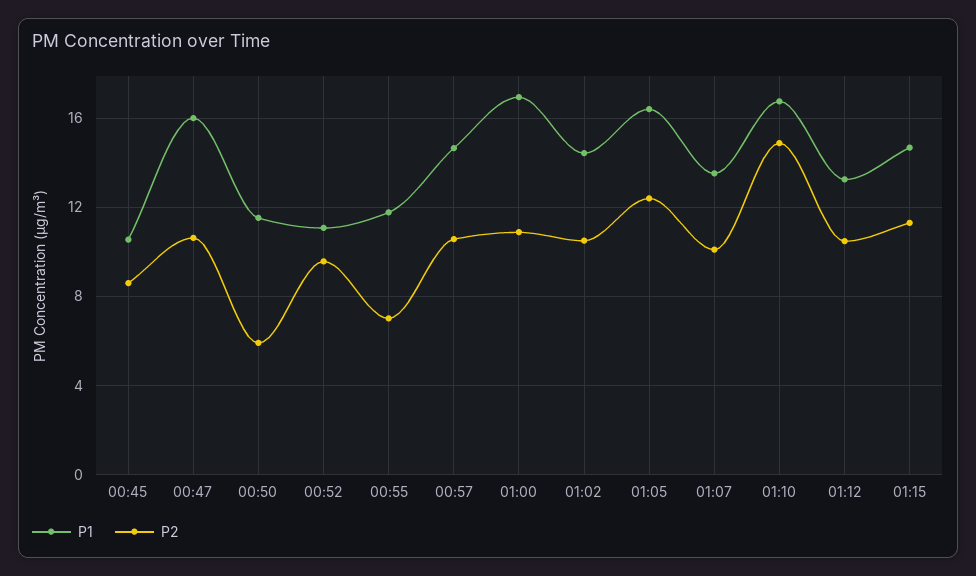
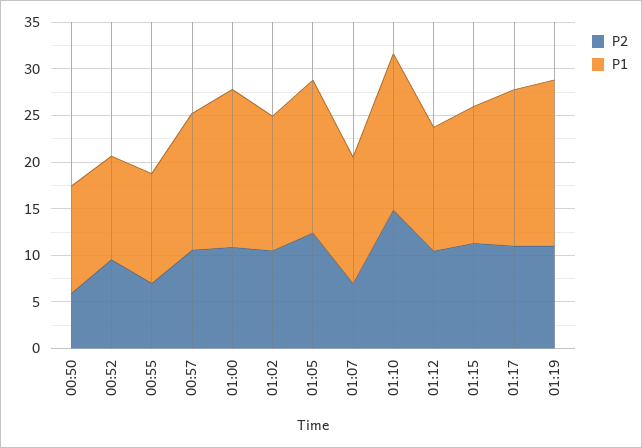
P1, 00:45: 10.5 -> none
P2, 00:45: 8.5 -> none
P1, 00:47: 16 -> none
P2, 00:47: 10.5 -> none
P2, 01:07: 10 -> 7
P2, 01:17: none -> 11
P1, 01:17: none -> 17
P2, 01:19: none -> 11
P1, 01:19: none -> 18

